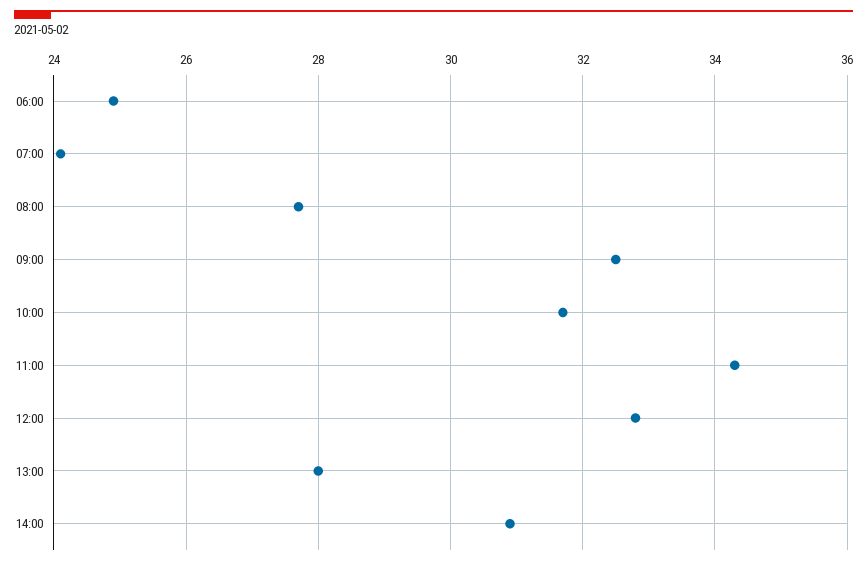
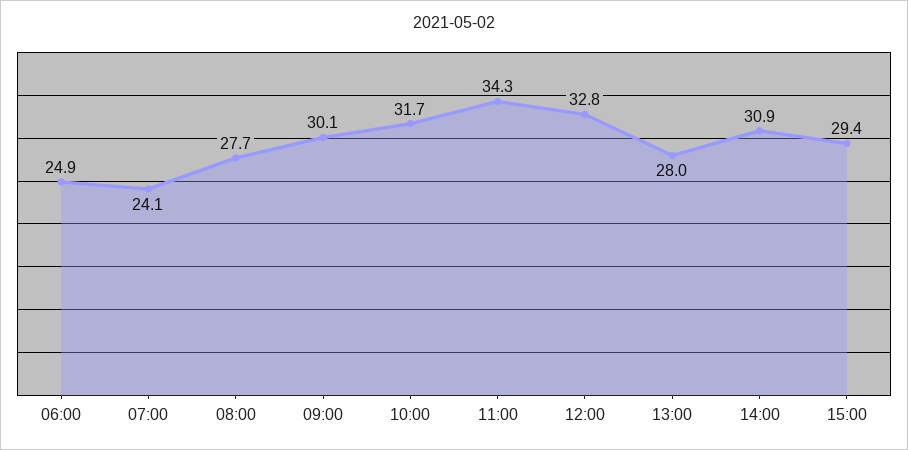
09:00: 32.5 -> 30.1
15:00: none -> 29.4

